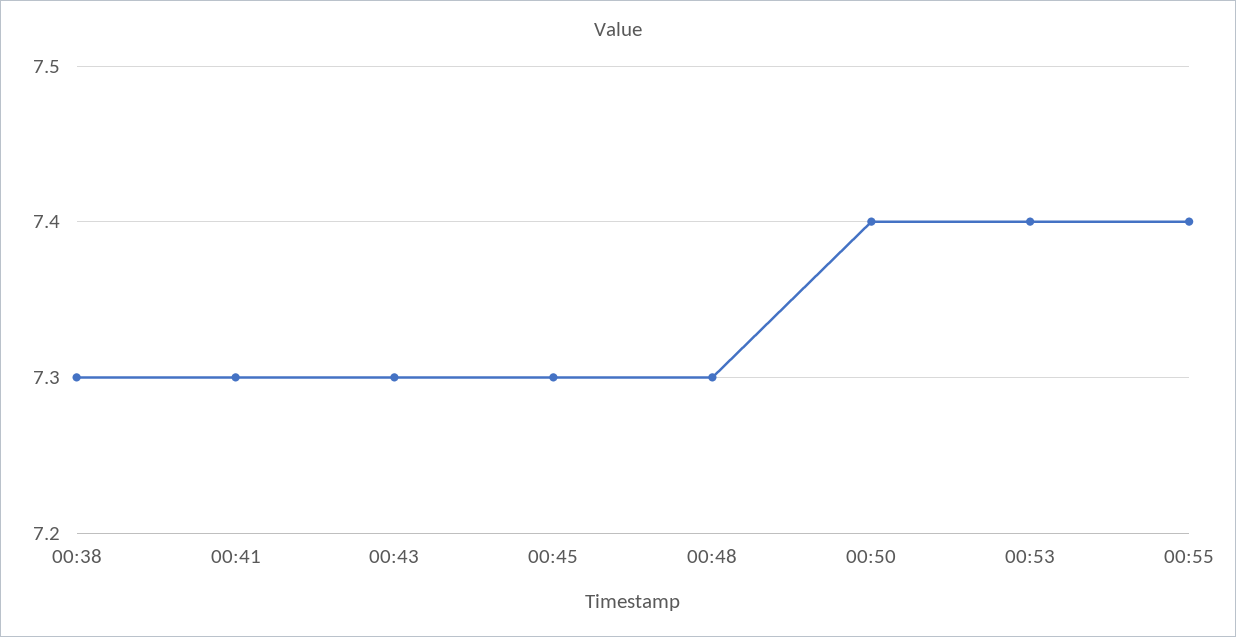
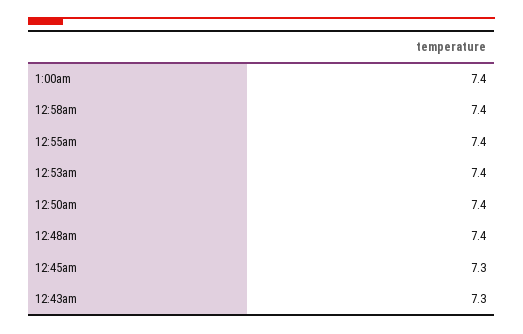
00:38: 7.3 -> none
00:41: 7.3 -> none
00:48: 7.3 -> 7.4
1:00am: none -> 7.4
12:58am: none -> 7.4

